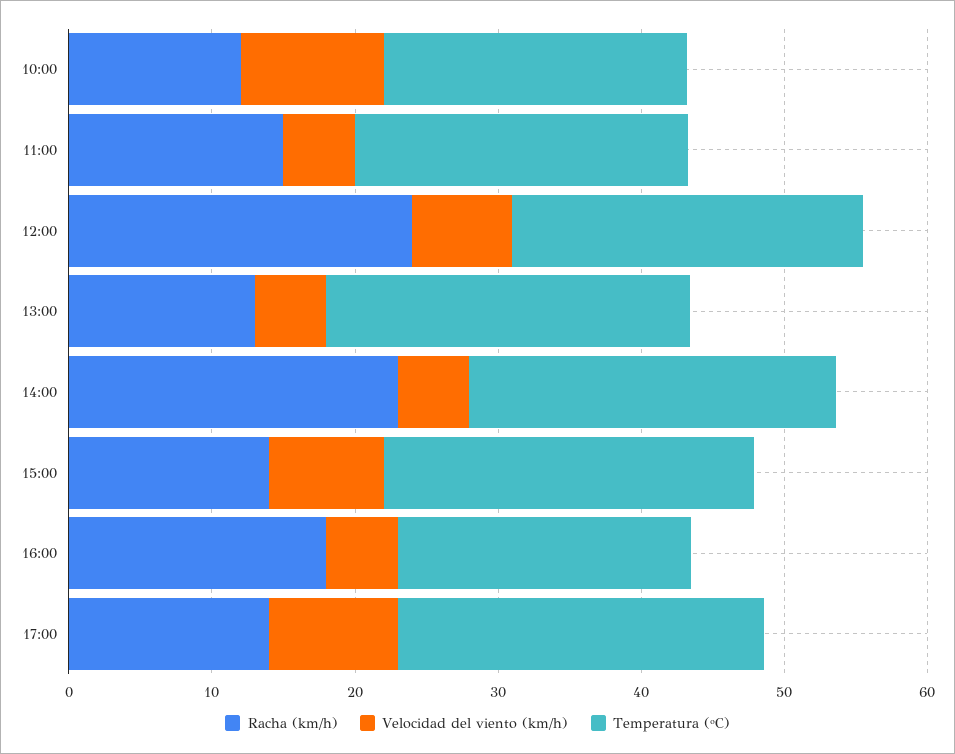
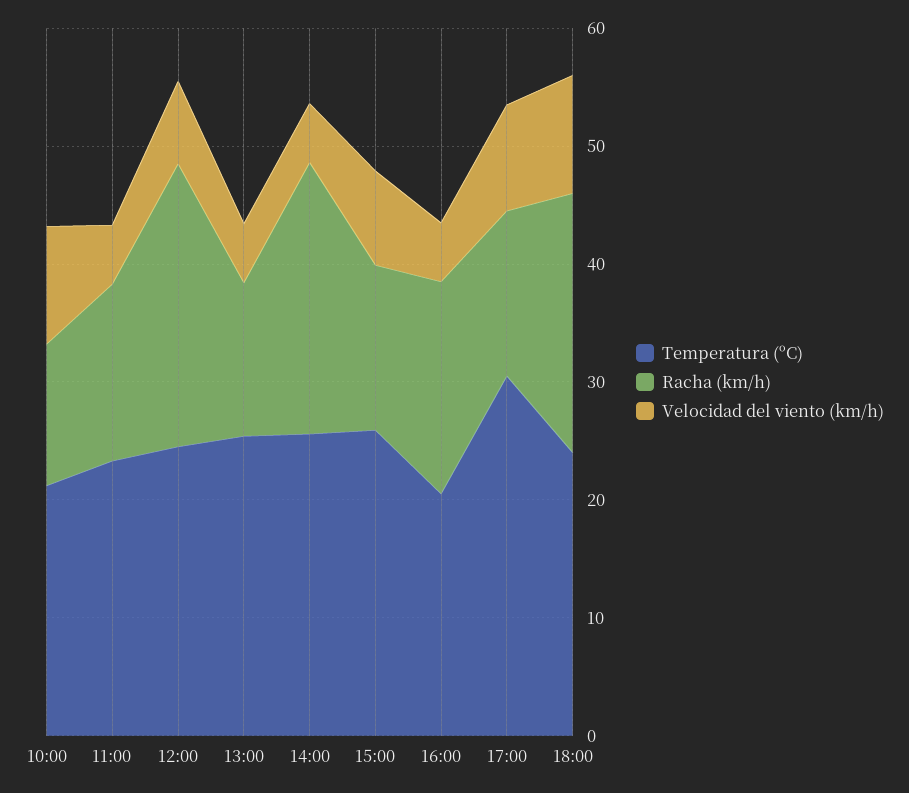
Temperatura (ºC), 17:00: 26 -> 30
Temperatura (ºC), 18:00: none -> 24
Racha (km/h), 18:00: none -> 22
Velocidad del viento (km/h), 18:00: none -> 10

